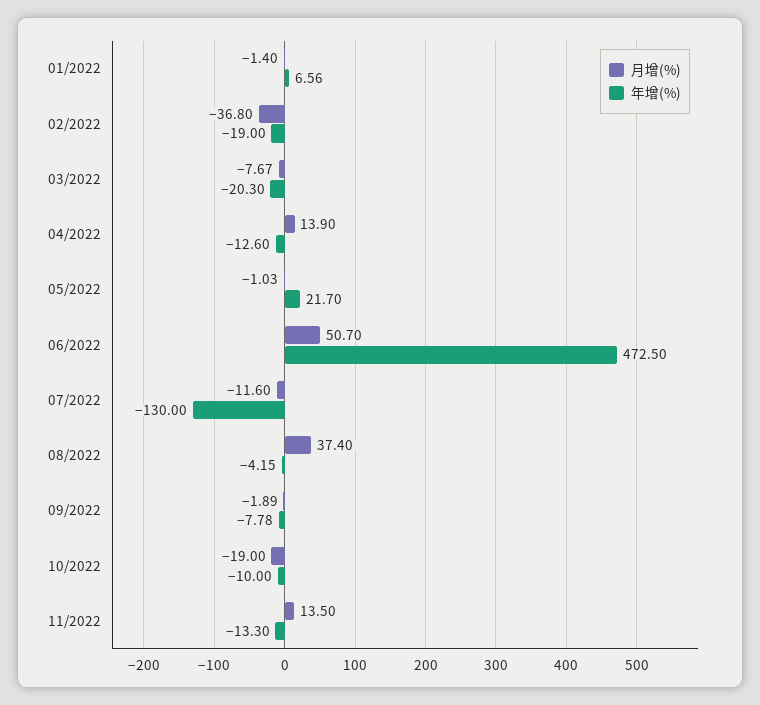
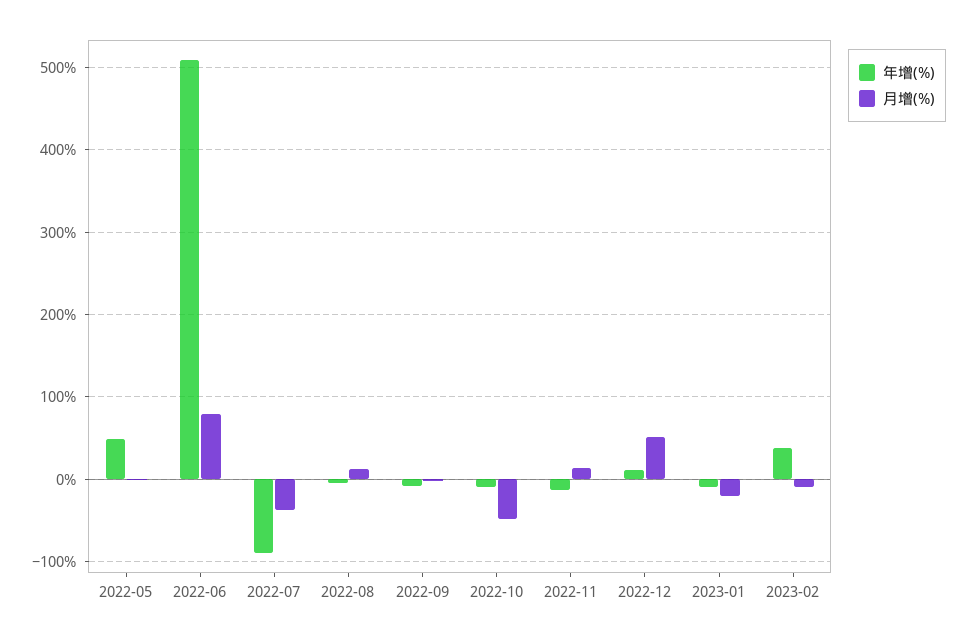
月增(%), 01/2022: -1.4 -> none
年增(%), 01/2022: 6.56 -> none
月增(%), 02/2022: -36.8 -> none
年增(%), 02/2022: -19 -> none
月增(%), 03/2022: -7.67 -> none
年增(%), 03/2022: -20.3 -> none
月增(%), 04/2022: 13.9 -> none
年增(%), 04/2022: -12.6 -> none
年增(%), 05/2022: 21.7 -> 50
月增(%), 06/2022: 50.7 -> 80
年增(%), 06/2022: 472.5 -> 510
月增(%), 07/2022: -11.6 -> -40
年增(%), 07/2022: -130 -> -90
月增(%), 08/2022: 37.4 -> 10
月增(%), 10/2022: -19 -> -50
年增(%), 2022-12: none -> 10
月增(%), 2022-12: none -> 50
年增(%), 2023-01: none -> -10
月增(%), 2023-01: none -> -20
年增(%), 2023-02: none -> 40
月增(%), 2023-02: none -> -10

